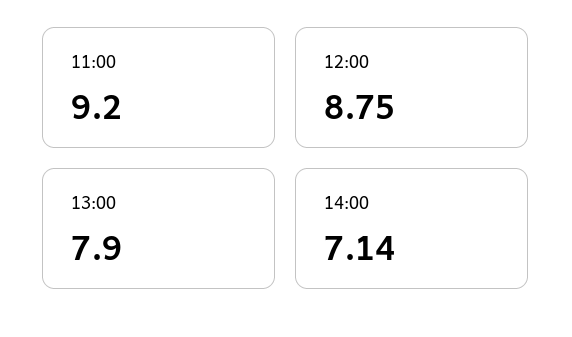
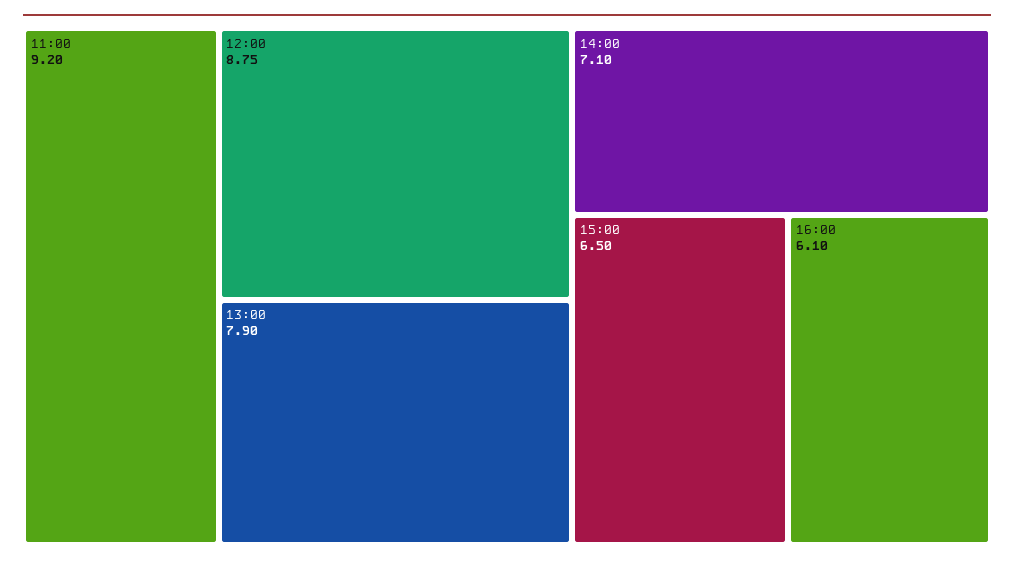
14:00: 7.14 -> 7.1
15:00: none -> 6.5
16:00: none -> 6.1

